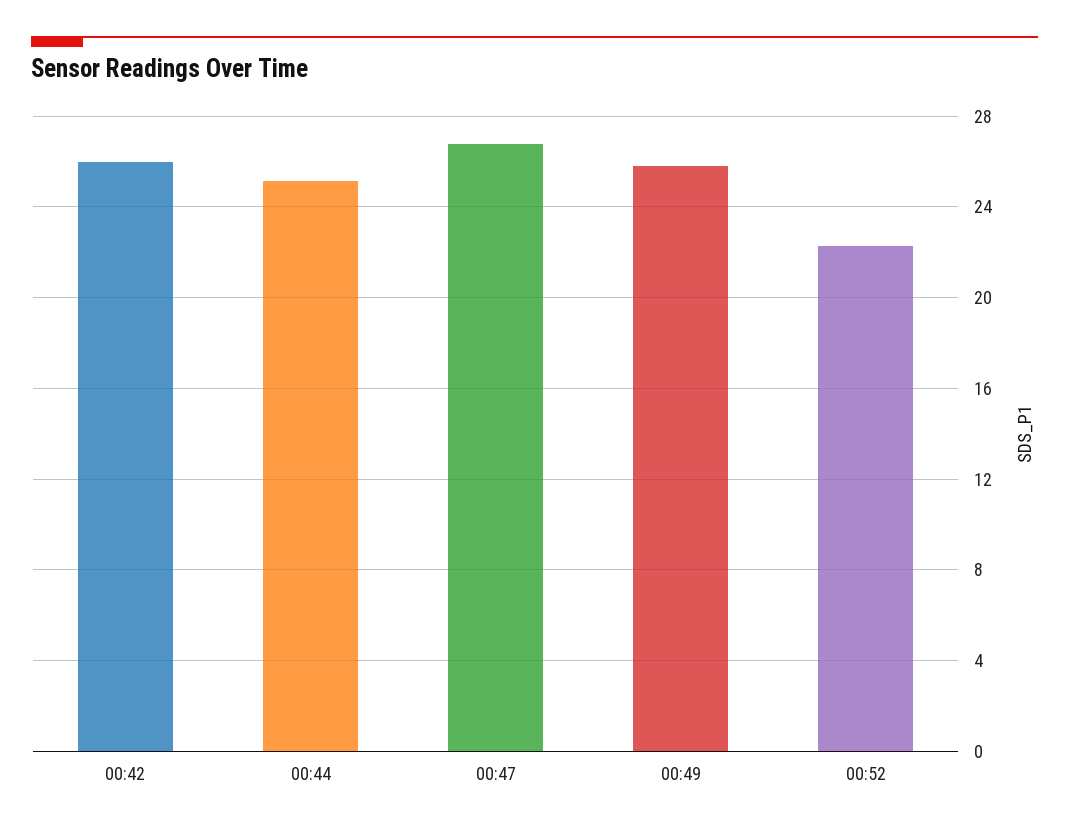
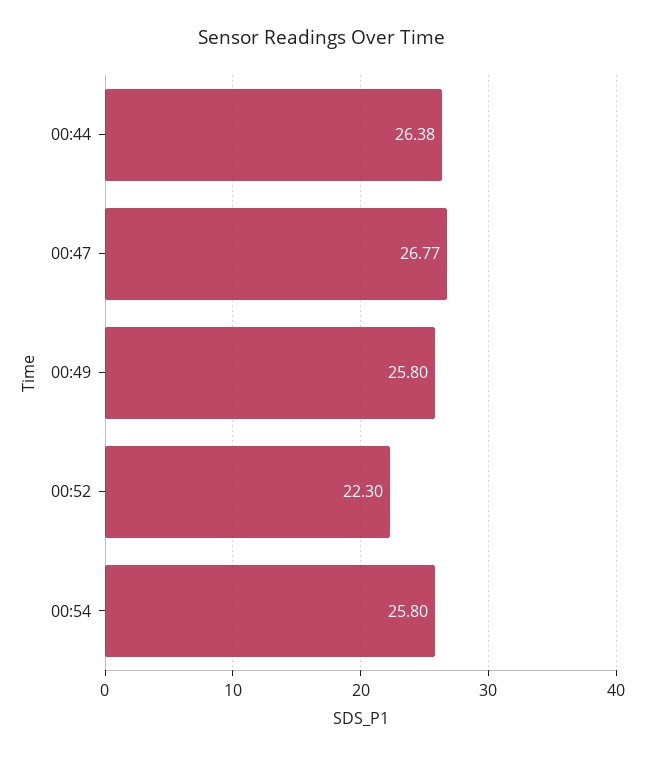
00:42: 26 -> none
00:44: 25 -> 26.38
00:54: none -> 25.8

